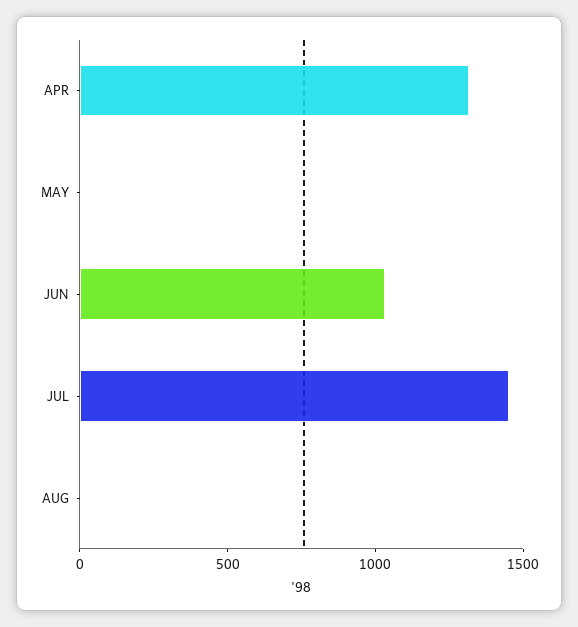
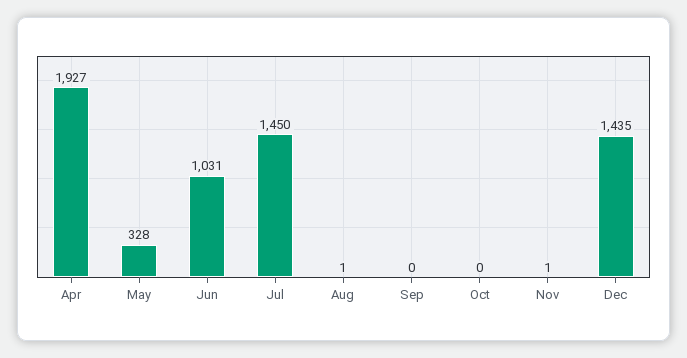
APR: 1300 -> 1927
MAY: 0 -> 328
Sep: none -> 0
Oct: none -> 0
Nov: none -> 1
Dec: none -> 1435

